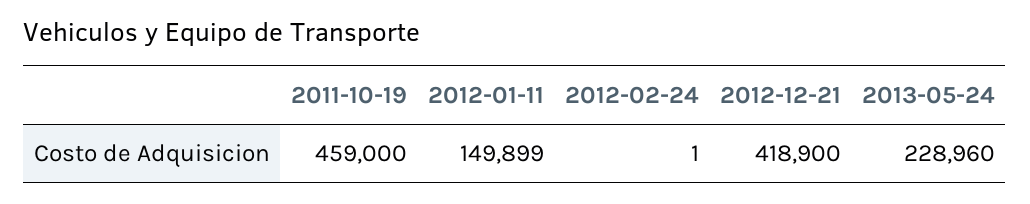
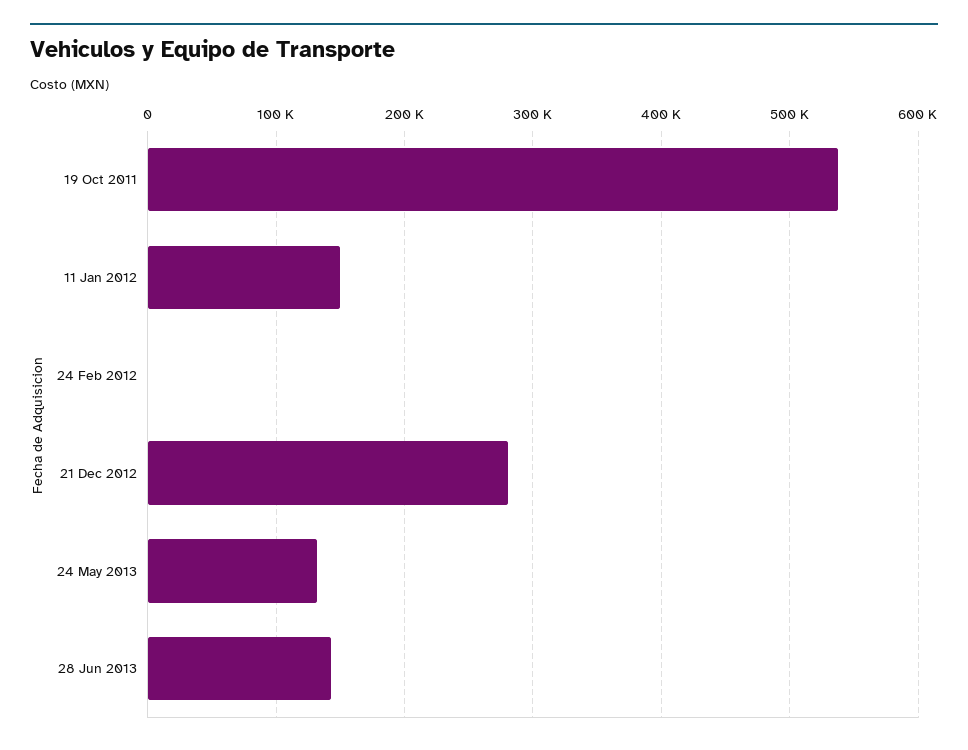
2011-10-19: 459000 -> 540000
2012-12-21: 418900 -> 280000
2013-05-24: 228960 -> 130000
28 Jun 2013: none -> 140000

